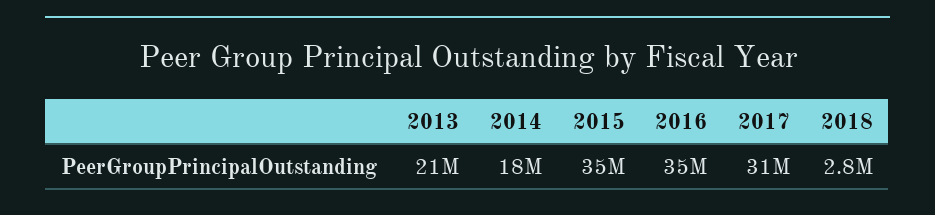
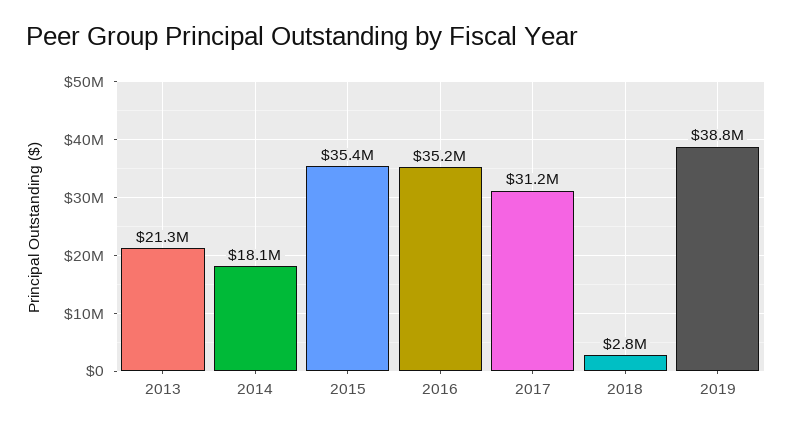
2019: none -> 38800000

